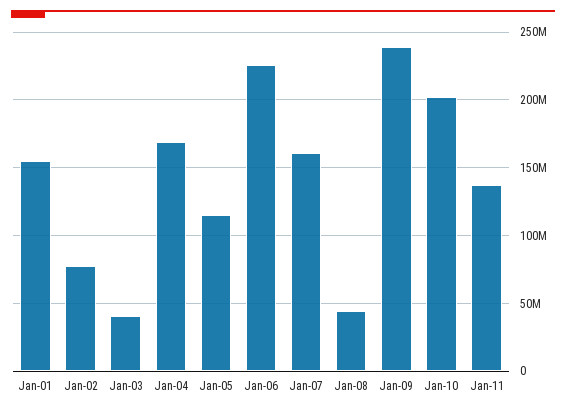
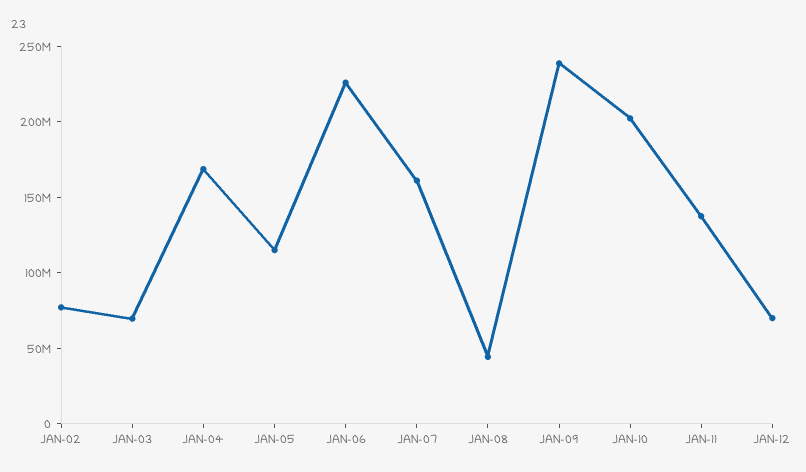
Jan-01: 155000000 -> none
Jan-03: 40000000 -> 70000000
JAN-12: none -> 70000000

